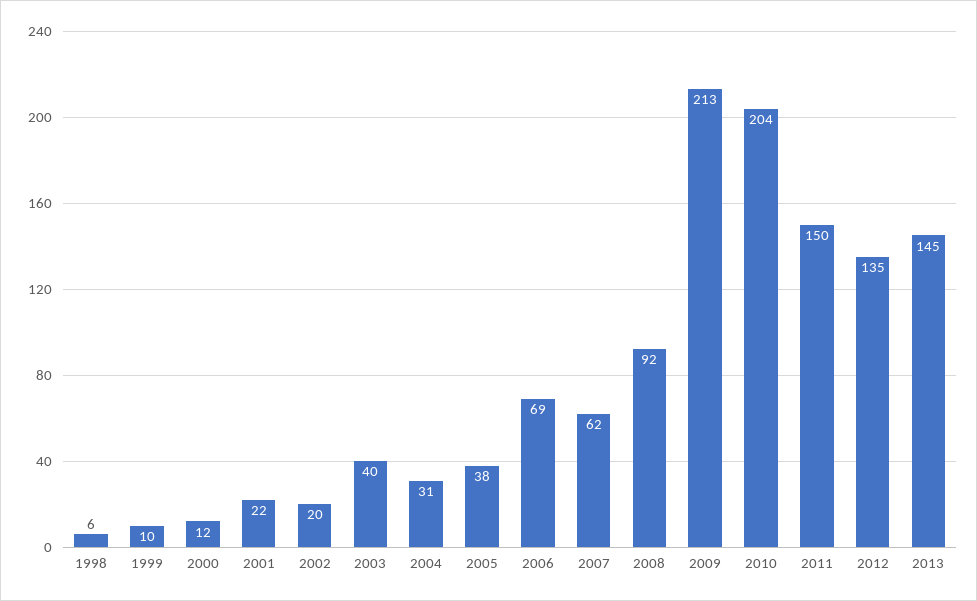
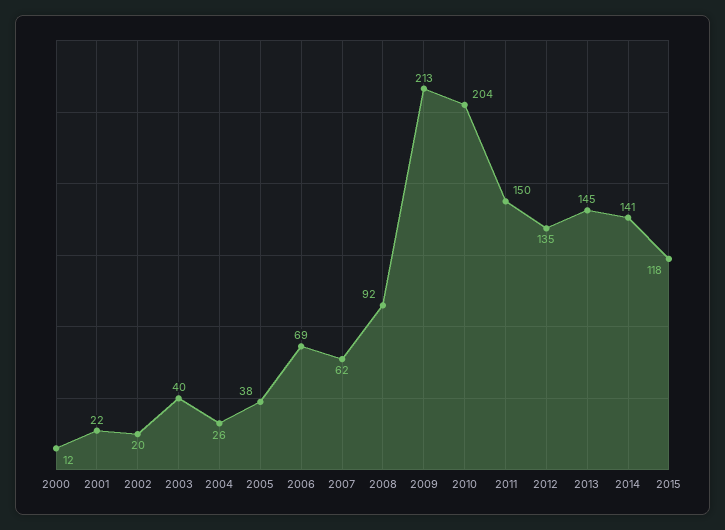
1998: 6 -> none
1999: 10 -> none
2004: 31 -> 26
2014: none -> 141
2015: none -> 118

